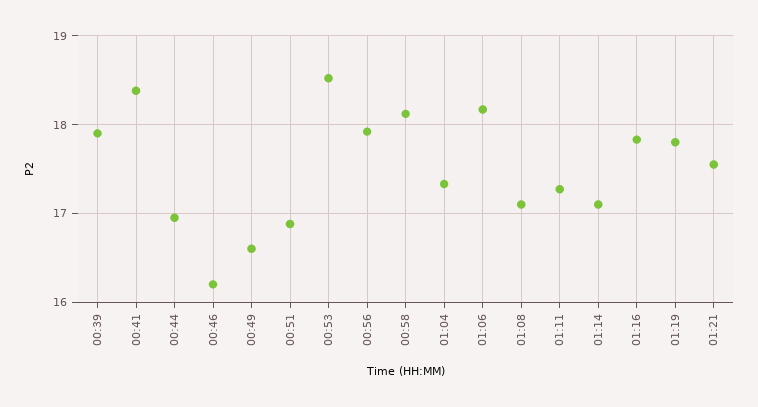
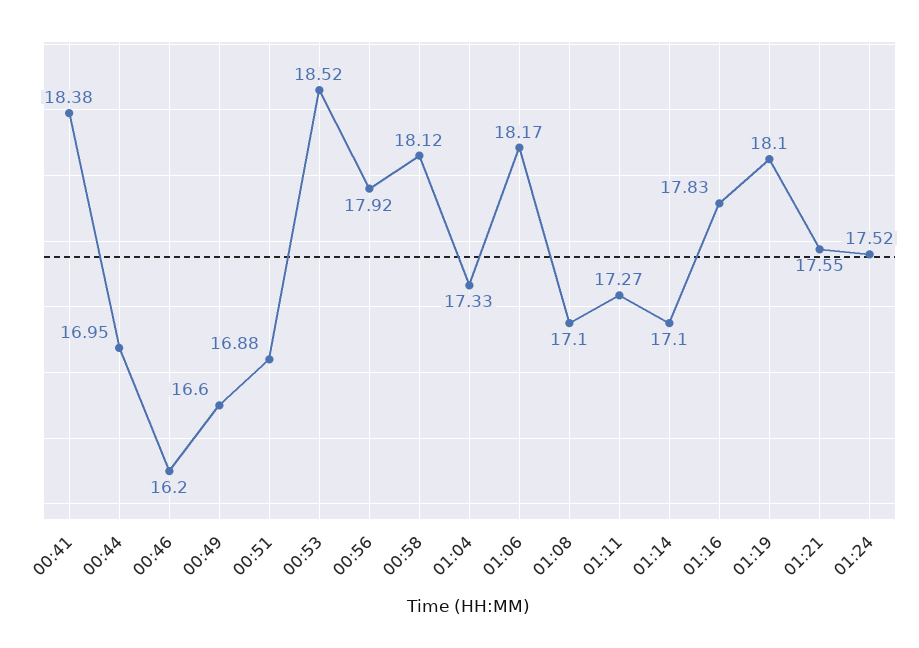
00:39: 17.9 -> none
01:19: 17.8 -> 18.1
01:24: none -> 17.52

